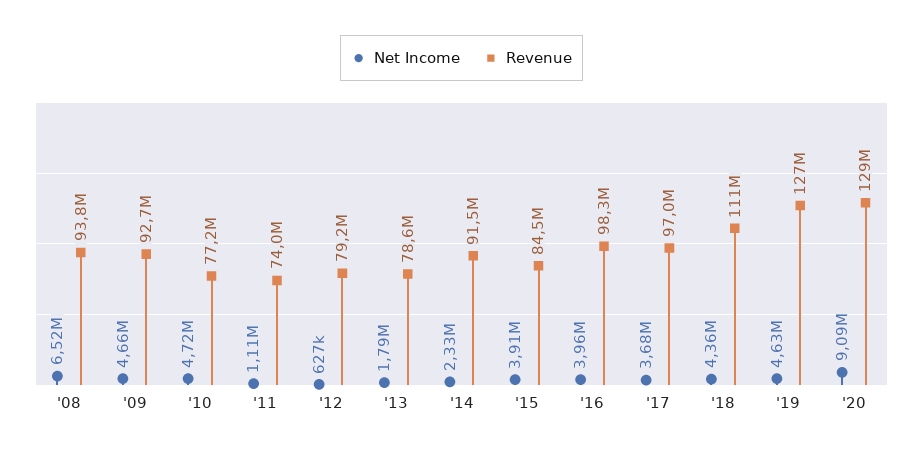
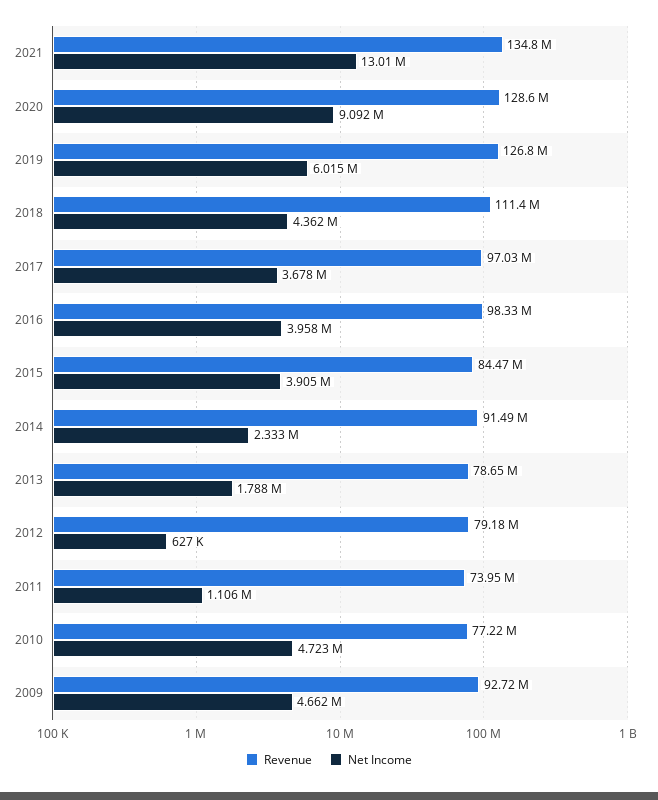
Net Income, '08: 6520000 -> none
Revenue, '08: 93800000 -> none
Net Income, '19: 4630000 -> 6015000
Revenue, 2021: none -> 134800000
Net Income, 2021: none -> 13010000

